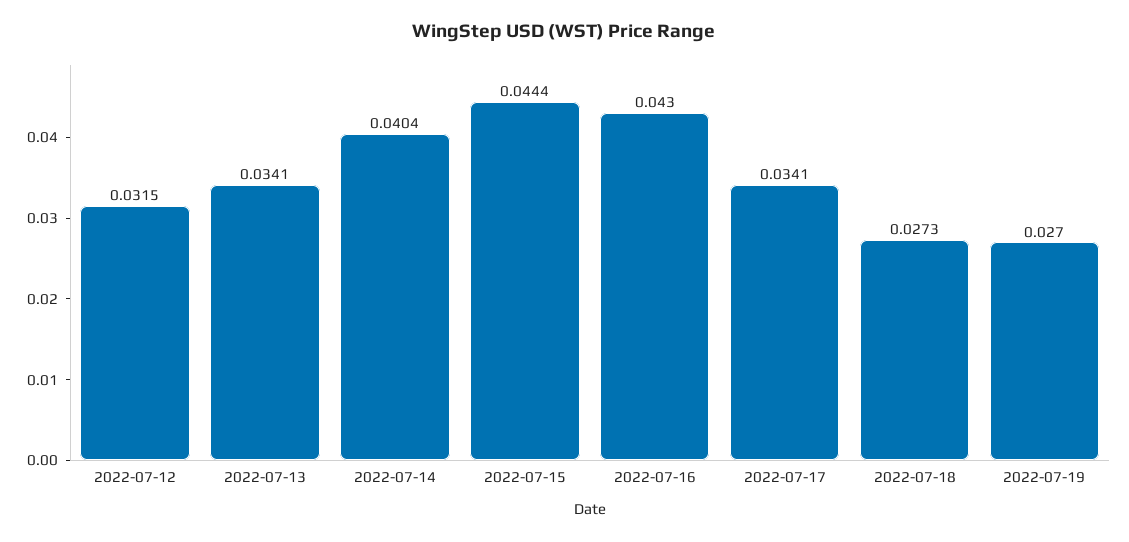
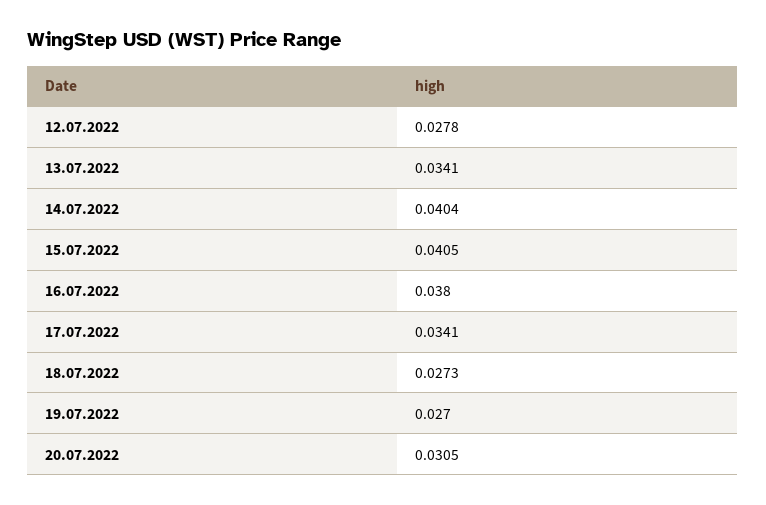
2022-07-12: 0.0315 -> 0.0278
2022-07-15: 0.0444 -> 0.0405
2022-07-16: 0.043 -> 0.038
20.07.2022: none -> 0.0305

